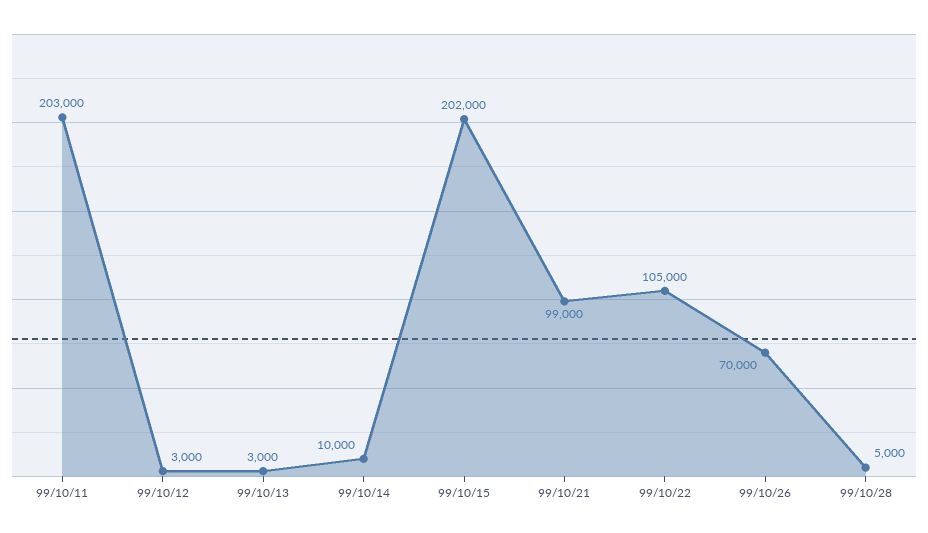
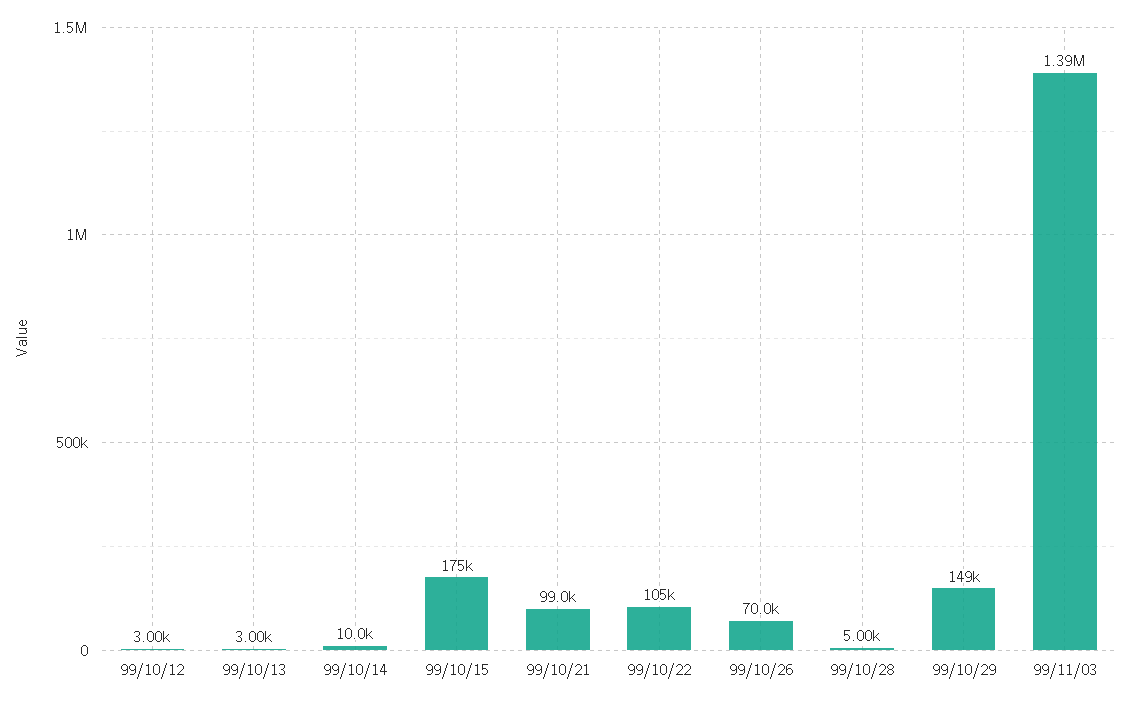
99/10/11: 203000 -> none
99/10/15: 202000 -> 175000
99/10/29: none -> 149000
99/11/03: none -> 1390000

